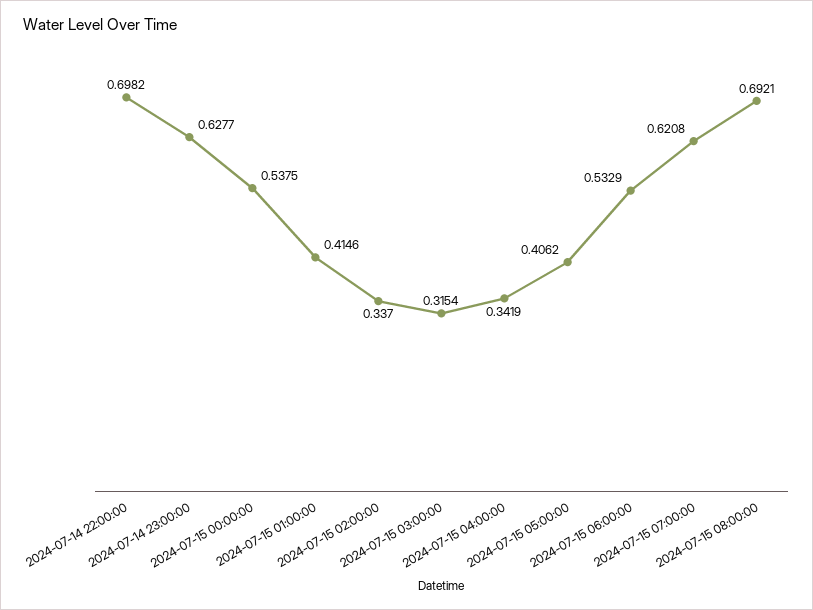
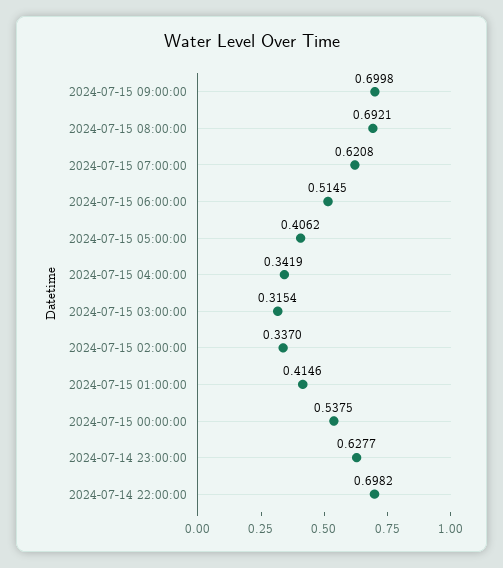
2024-07-15 06:00:00: 0.5329 -> 0.5145
2024-07-15 09:00:00: none -> 0.6998

